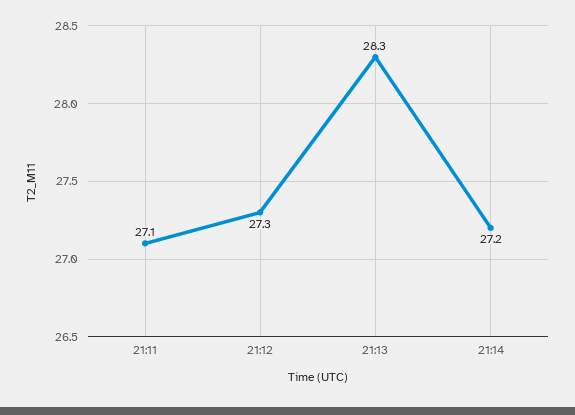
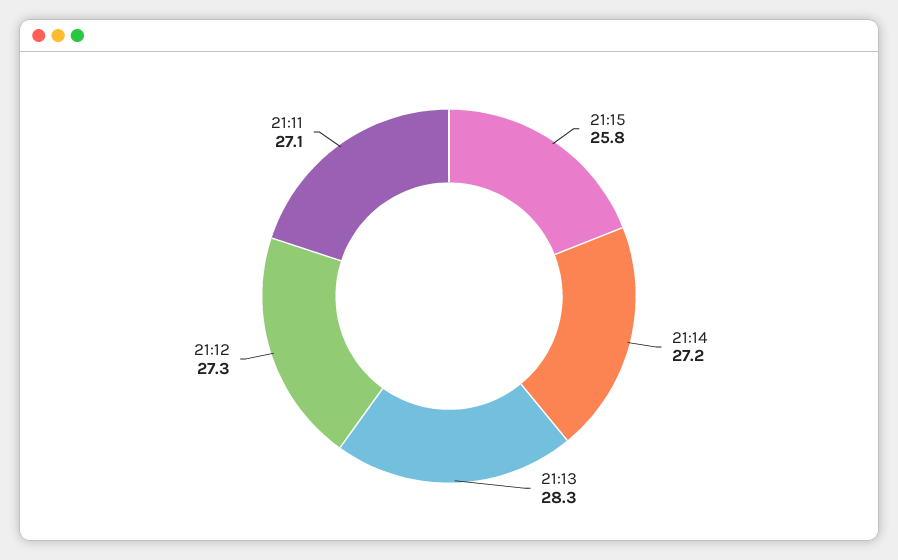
21:15: none -> 25.8

